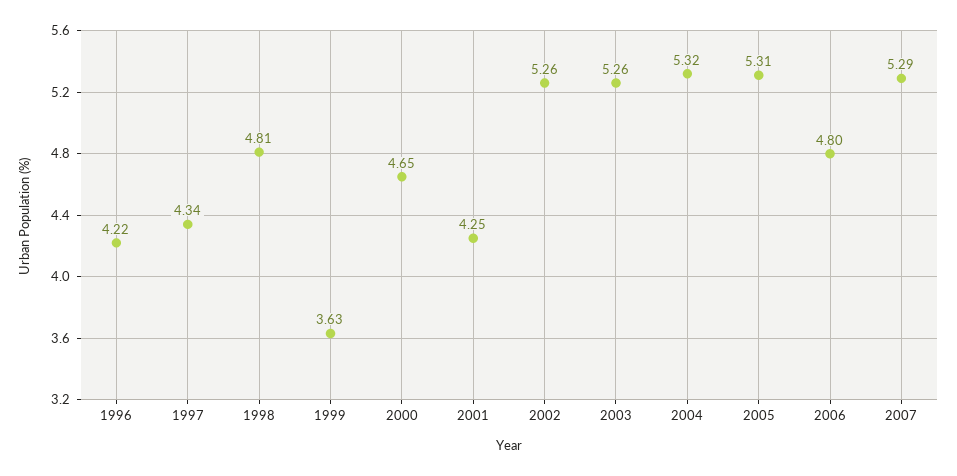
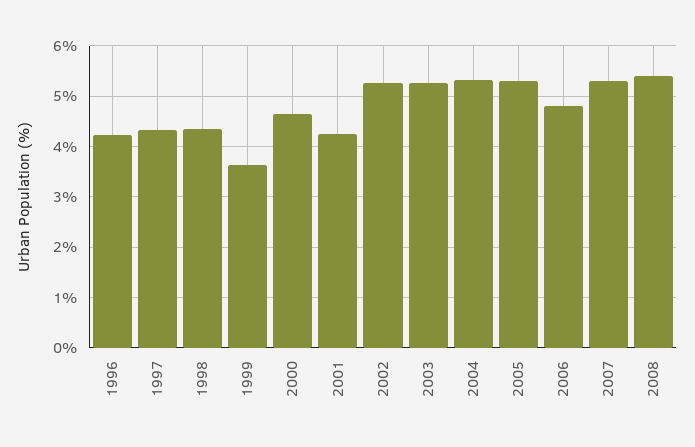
1998: 4.81 -> 4.4
2008: none -> 5.4

